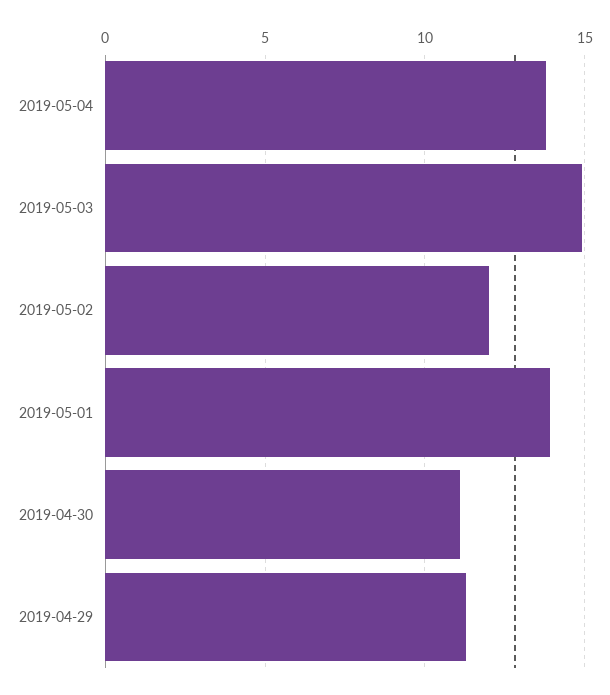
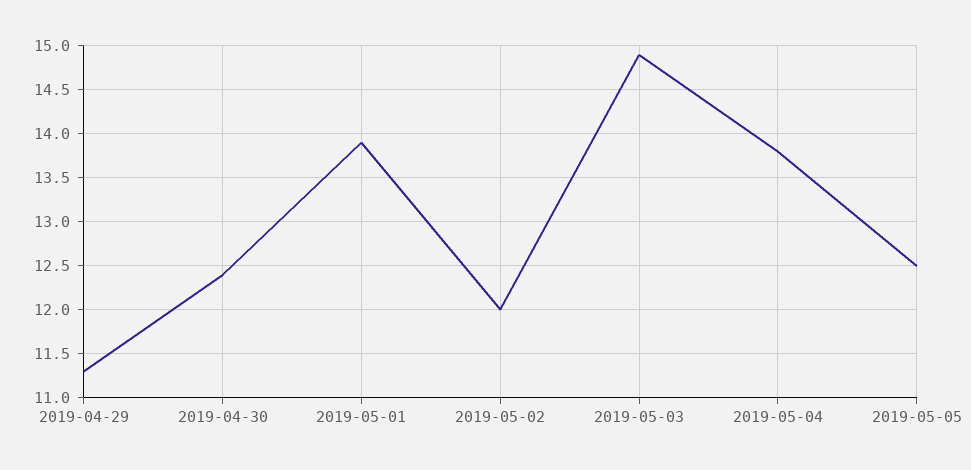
2019-04-30: 11 -> 12.4
2019-05-05: none -> 12.5

